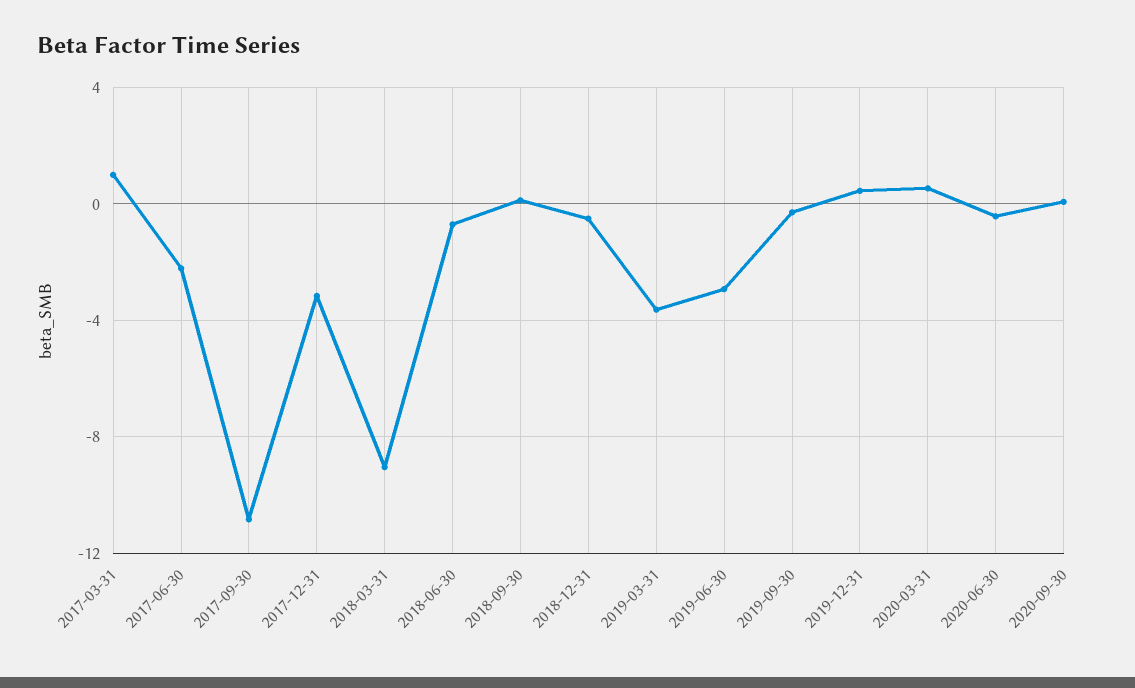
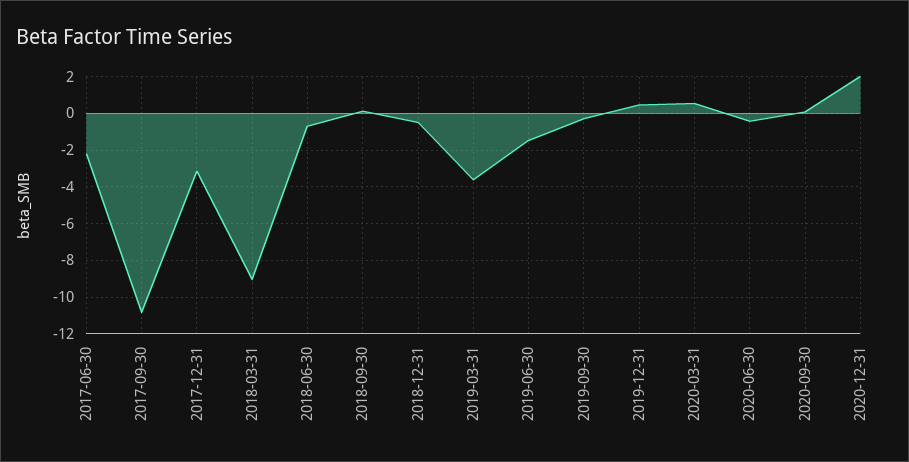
2017-03-31: 1 -> none
2019-06-30: -3 -> -1.5
2020-12-31: none -> 2

